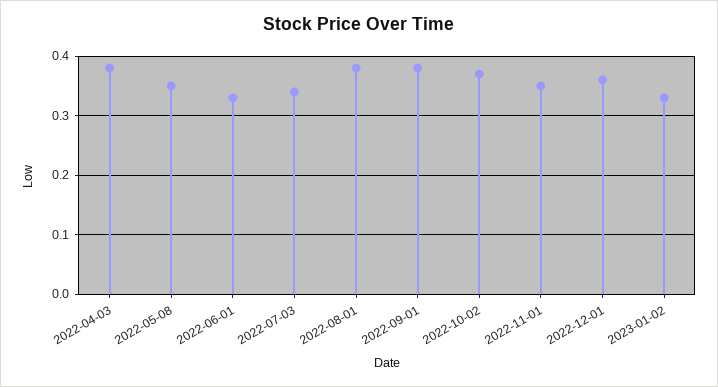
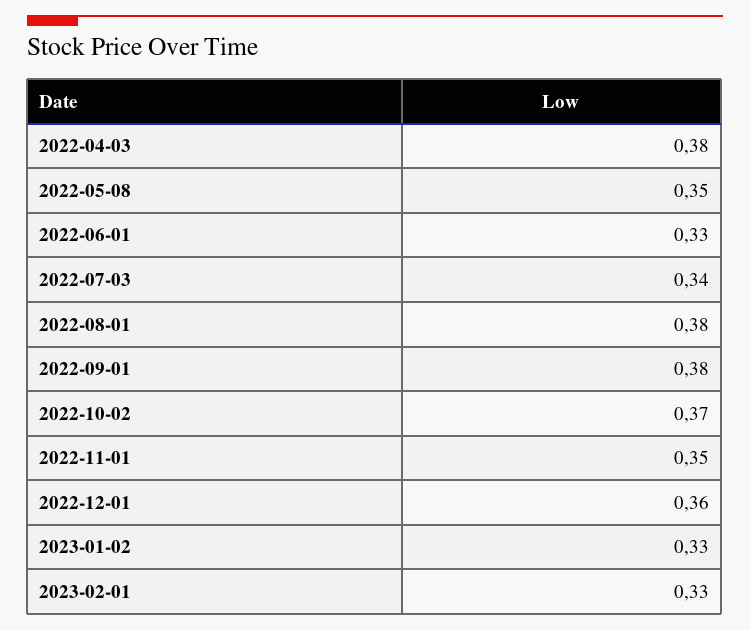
2023-02-01: none -> 0.33

